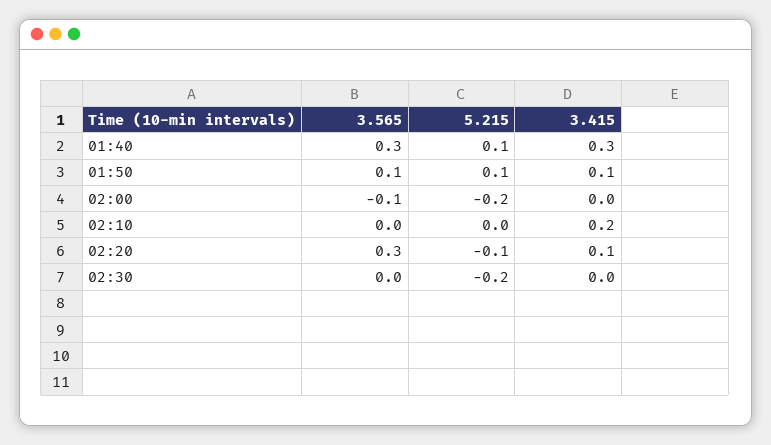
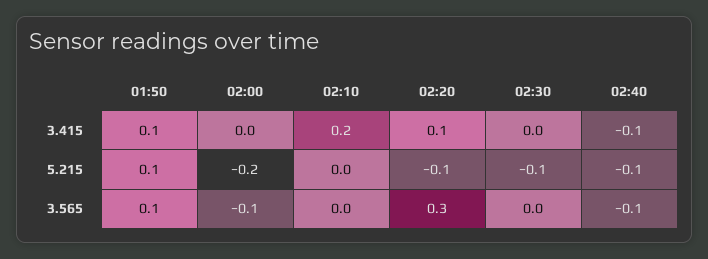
3.565, 01:40: 0.3 -> none
5.215, 01:40: 0.1 -> none
3.415, 01:40: 0.3 -> none
5.215, 02:30: -0.2 -> -0.1
3.415, 02:40: none -> -0.1
5.215, 02:40: none -> -0.1
3.565, 02:40: none -> -0.1

